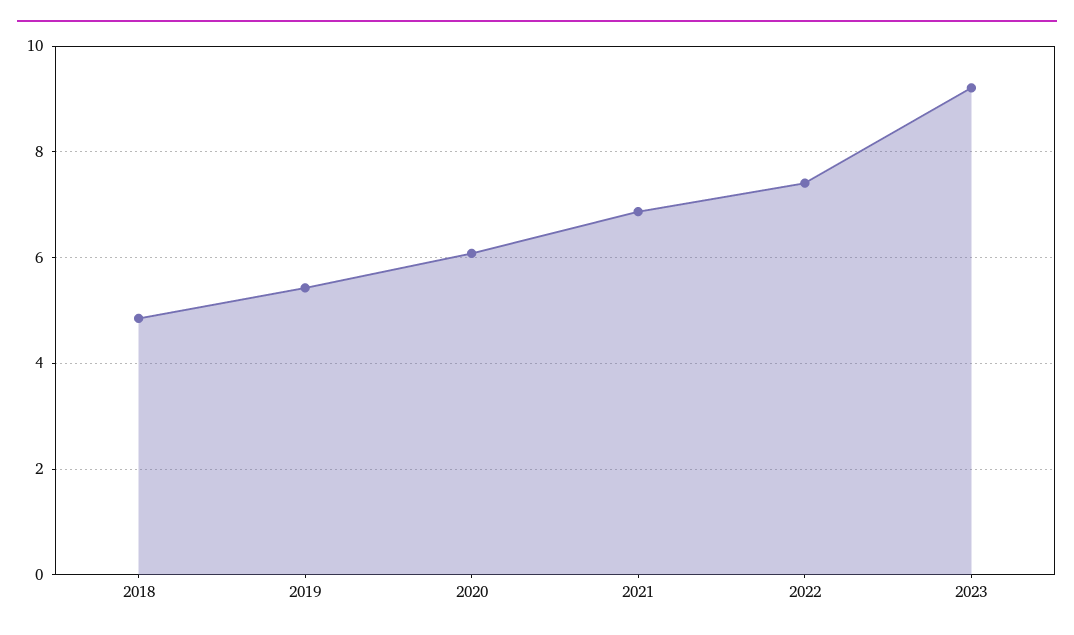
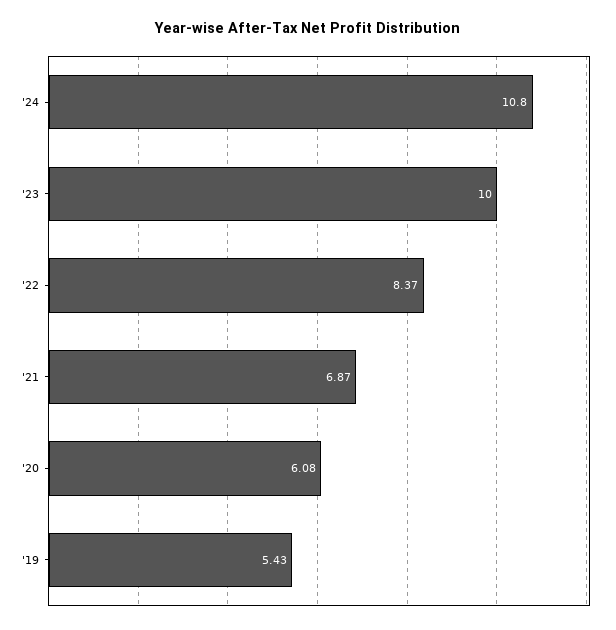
2018: 4.8 -> none
2022: 7.4 -> 8.37
2023: 9.2 -> 10
'24: none -> 10.8

